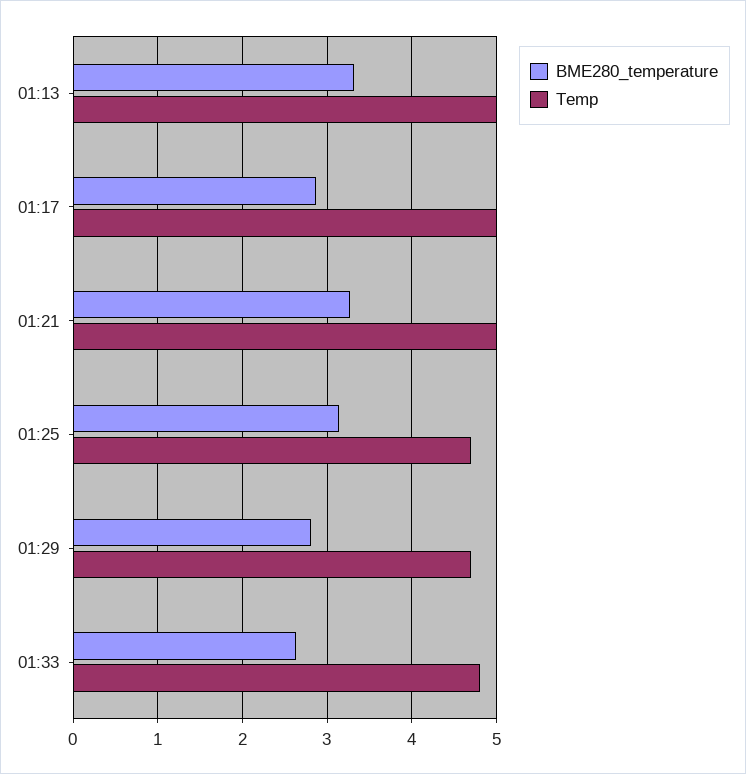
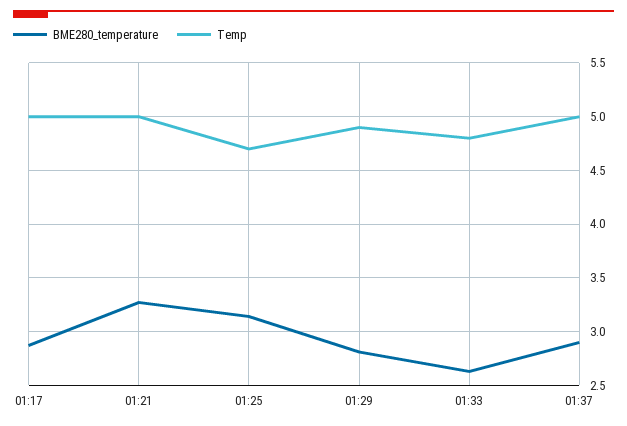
BME280_temperature, 01:13: 3.3 -> none
Temp, 01:13: 5 -> none
Temp, 01:29: 4.7 -> 4.9
BME280_temperature, 01:37: none -> 2.9
Temp, 01:37: none -> 5

